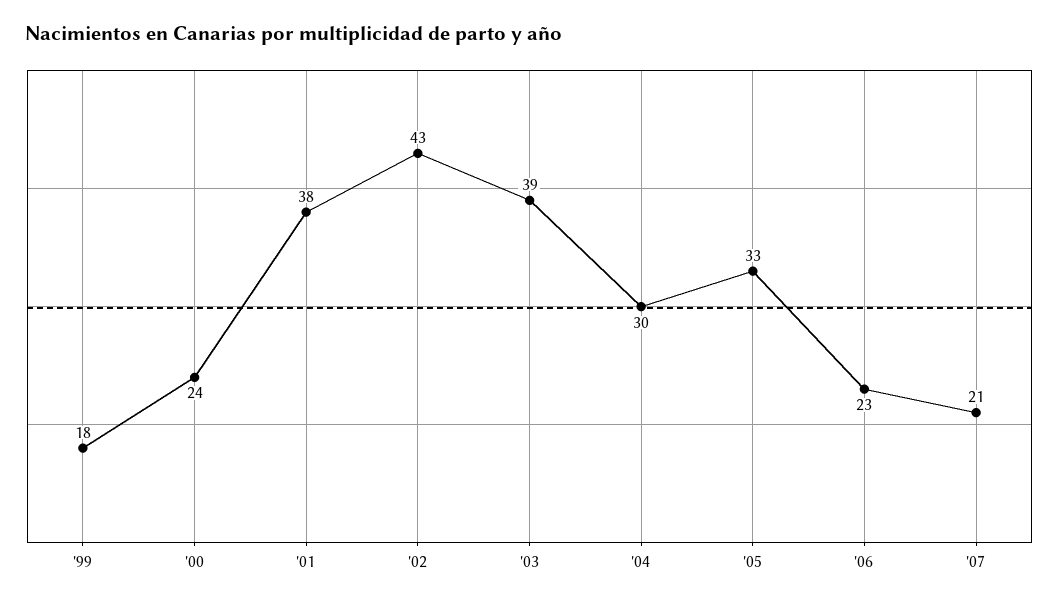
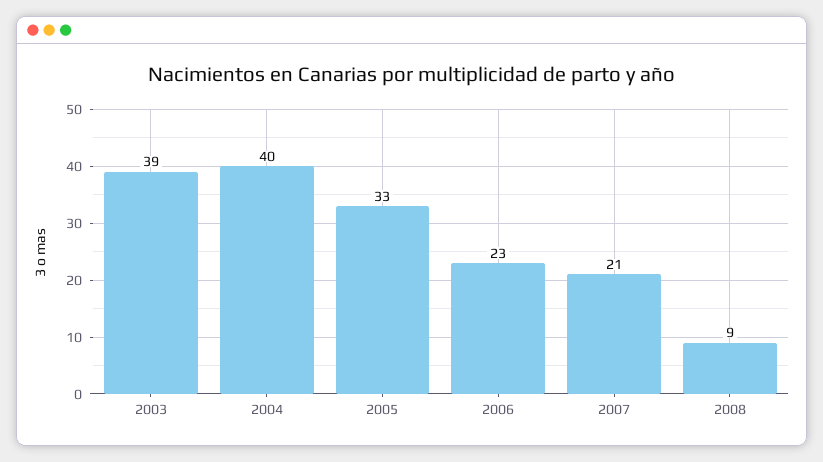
'99: 18 -> none
'00: 24 -> none
'01: 38 -> none
'02: 43 -> none
'04: 30 -> 40
2008: none -> 9

